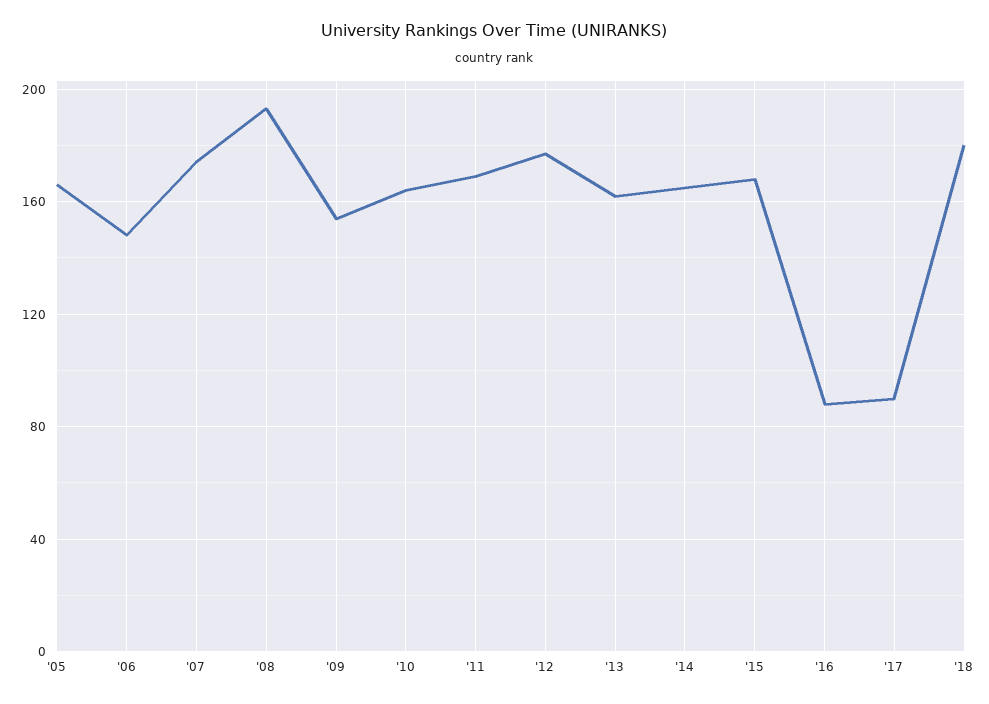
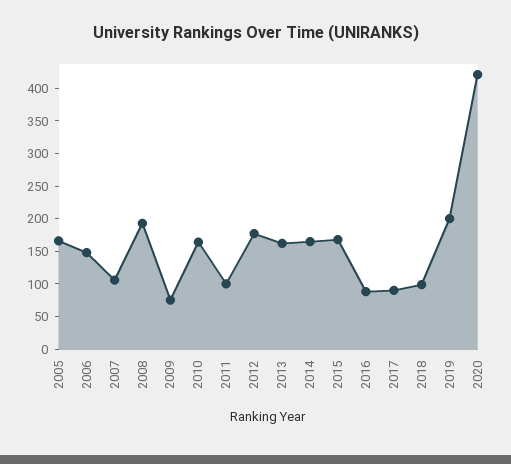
'07: 175 -> 100
'09: 155 -> 75
'11: 170 -> 100
'18: 180 -> 100
2019: none -> 200
2020: none -> 425

